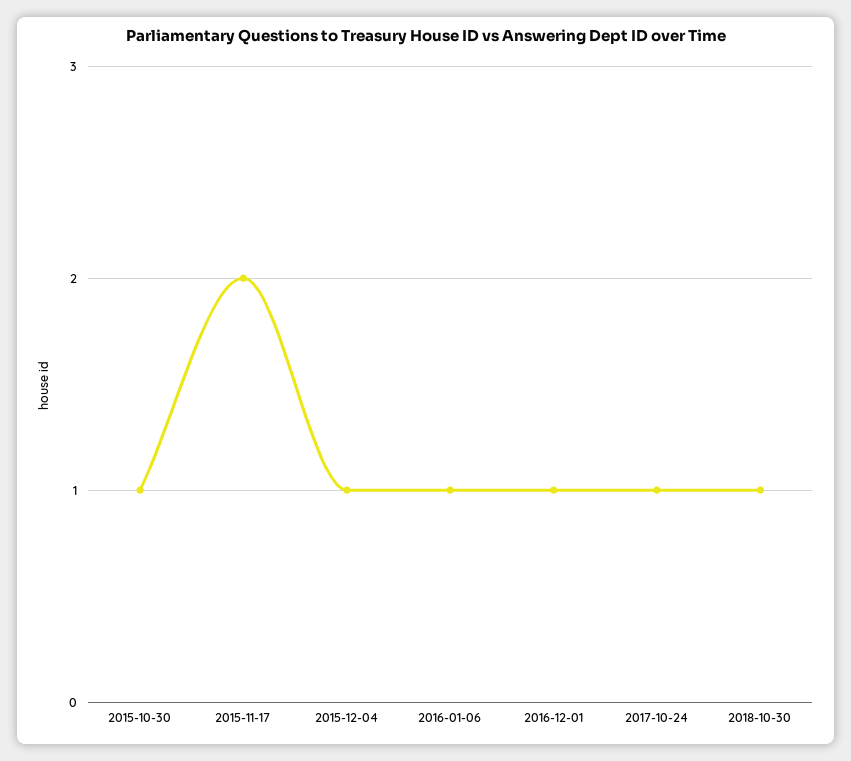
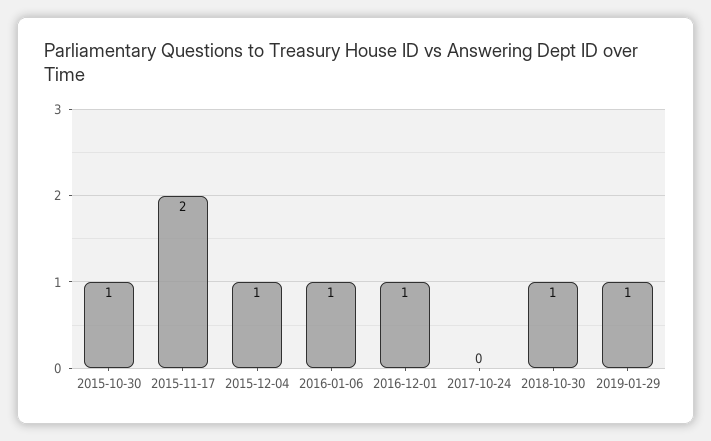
2017-10-24: 1 -> 0
2019-01-29: none -> 1

